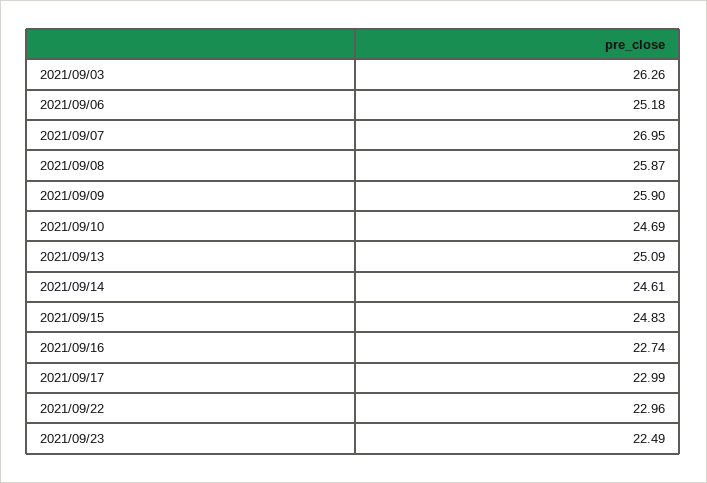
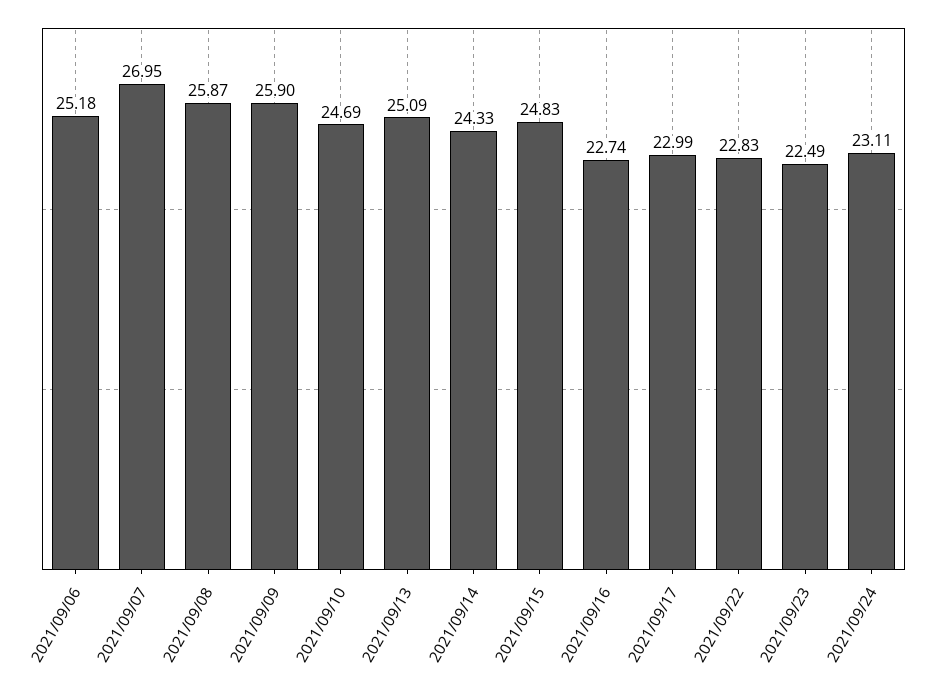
2021/09/03: 26.26 -> none
2021/09/14: 24.61 -> 24.33
2021/09/22: 22.96 -> 22.83
2021/09/24: none -> 23.11

